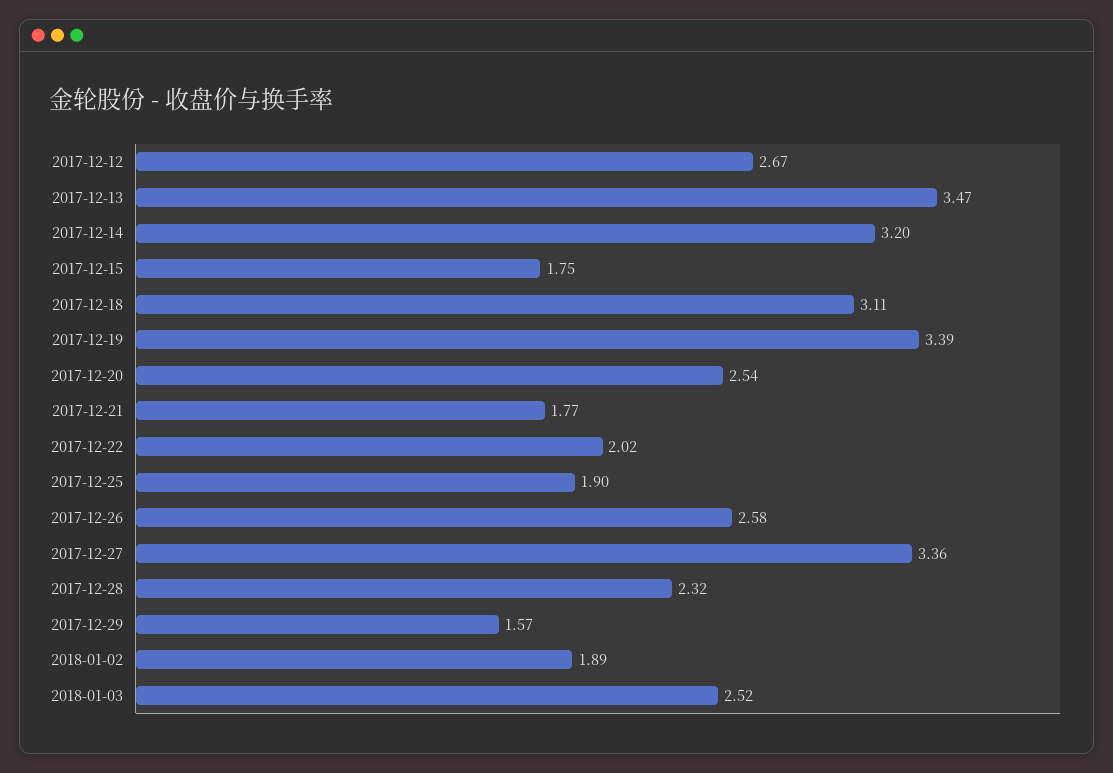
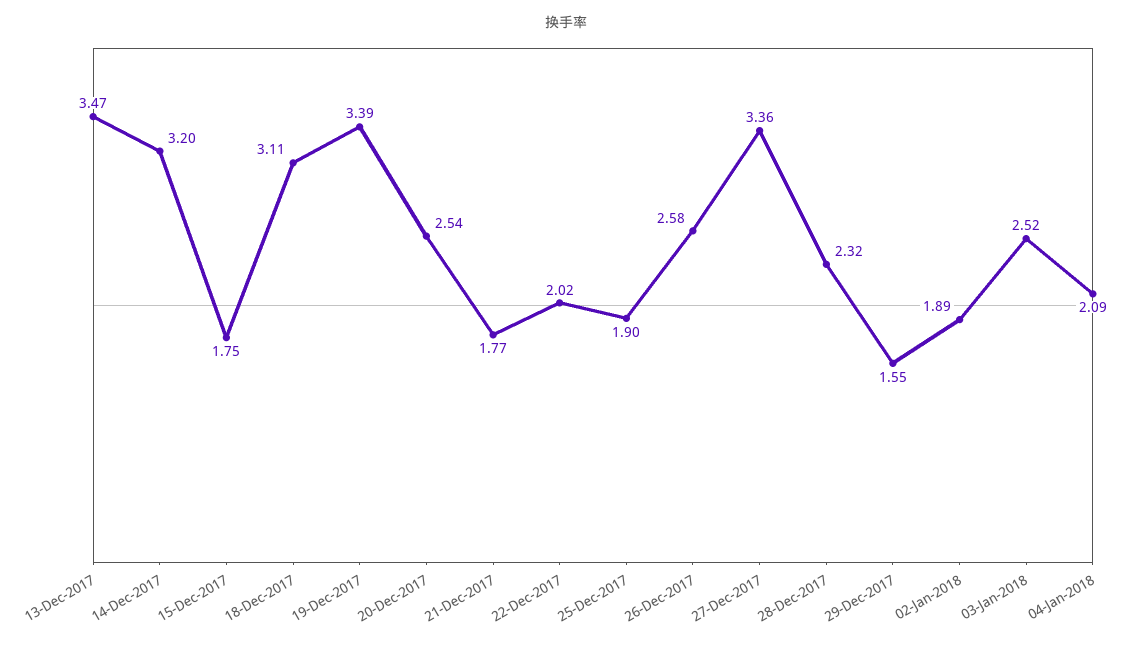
2017-12-12: 2.67 -> none
2017-12-29: 1.57 -> 1.55
04-Jan-2018: none -> 2.09

